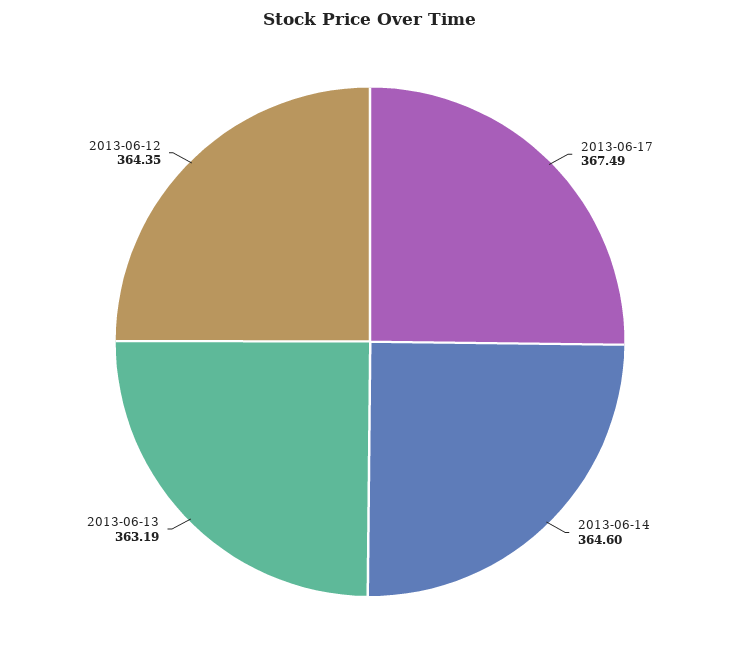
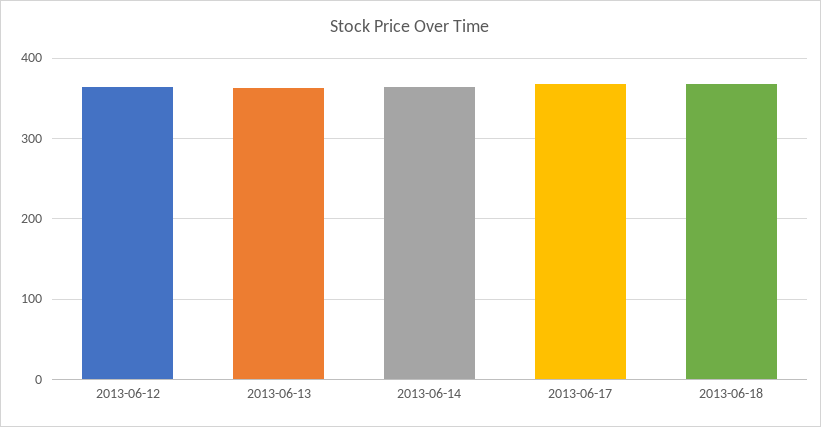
2013-06-18: none -> 370

